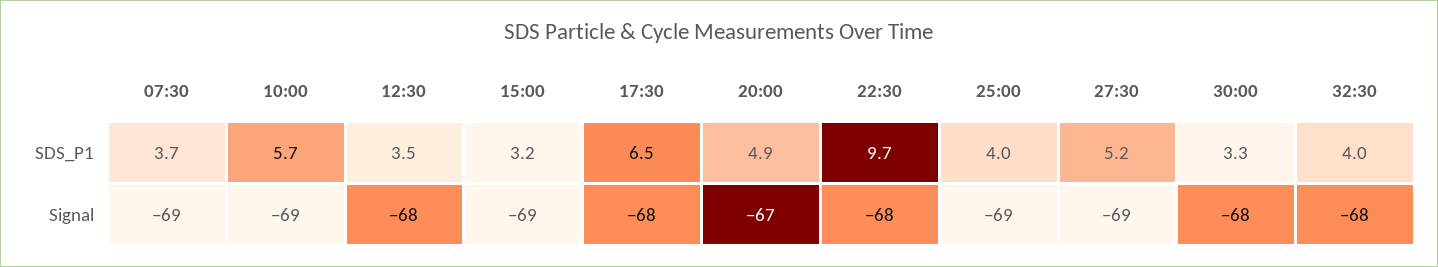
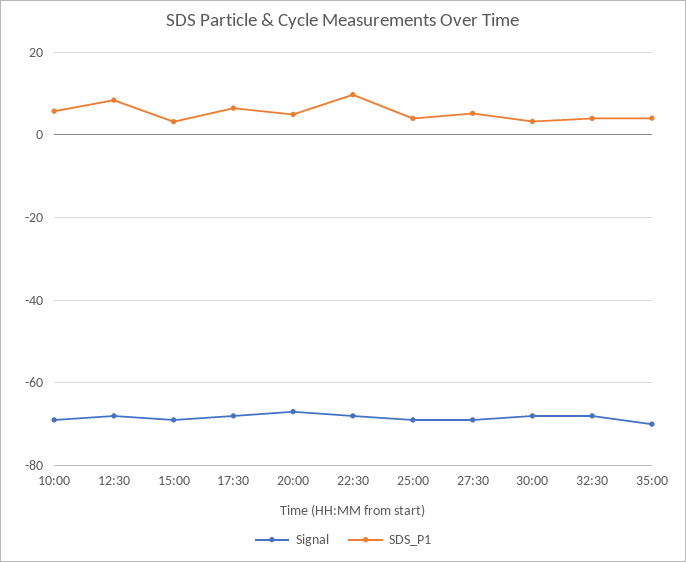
SDS_P1, 07:30: 3.7 -> none
SDS_P1, 12:30: 3.5 -> 8
Signal, 07:30: -69 -> none
Signal, 35:00: none -> -70
SDS_P1, 35:00: none -> 4

